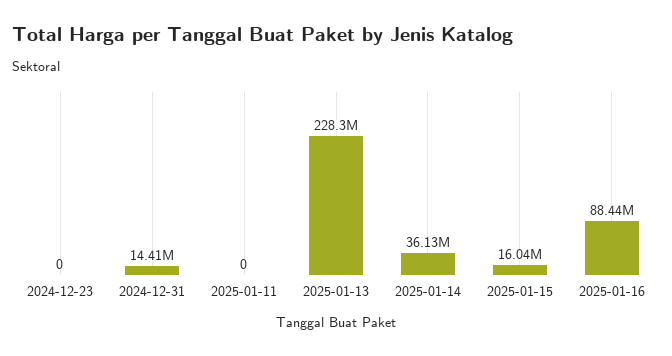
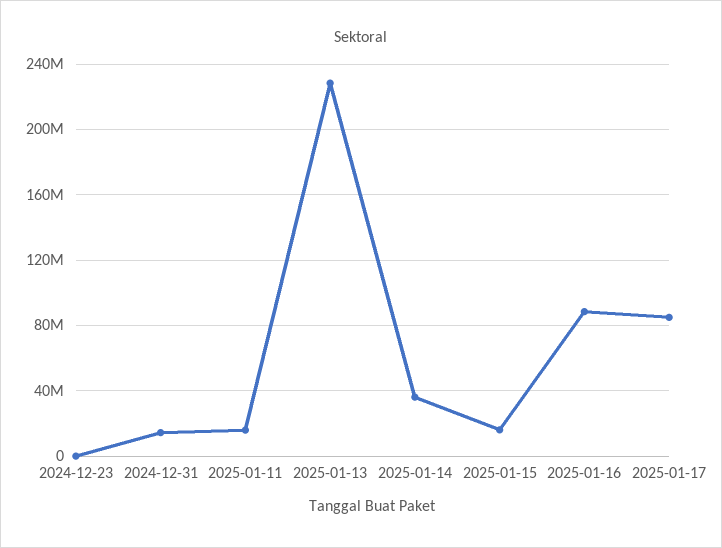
2025-01-11: 0 -> 15000000
2025-01-17: none -> 85000000

